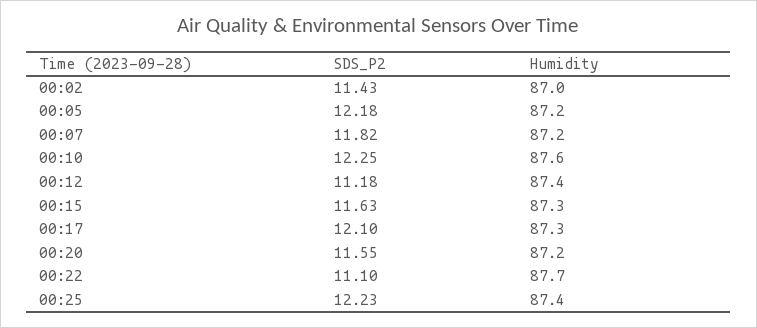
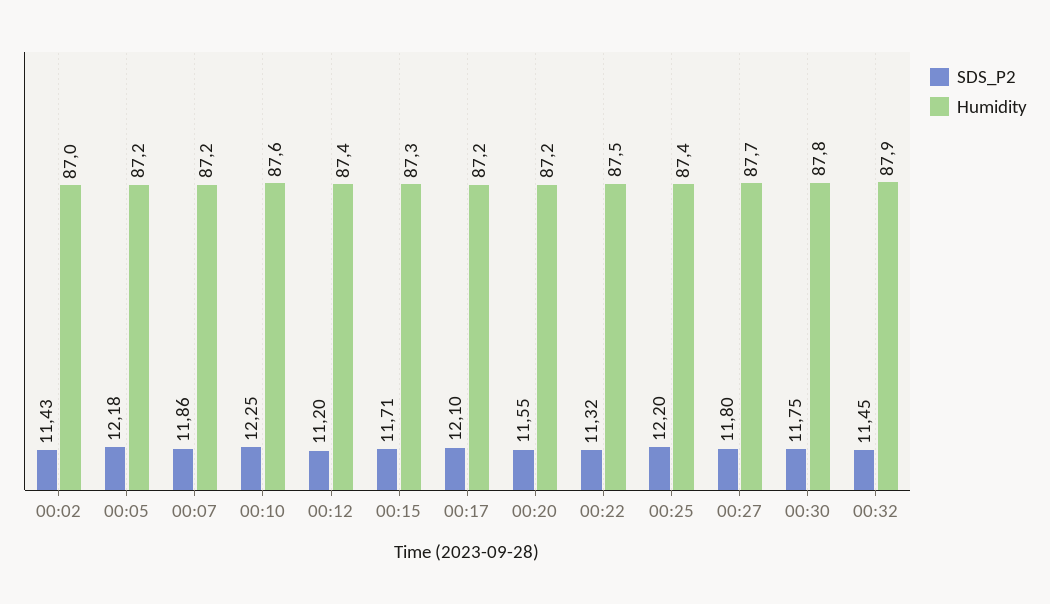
SDS_P2, 00:07: 11.82 -> 11.86
SDS_P2, 00:12: 11.18 -> 11.2
SDS_P2, 00:15: 11.63 -> 11.71
Humidity, 00:17: 87.3 -> 87.2
SDS_P2, 00:22: 11.1 -> 11.32
Humidity, 00:22: 87.7 -> 87.5
SDS_P2, 00:25: 12.23 -> 12.2
SDS_P2, 00:27: none -> 11.8
Humidity, 00:27: none -> 87.7
SDS_P2, 00:30: none -> 11.75
Humidity, 00:30: none -> 87.8
SDS_P2, 00:32: none -> 11.45
Humidity, 00:32: none -> 87.9

